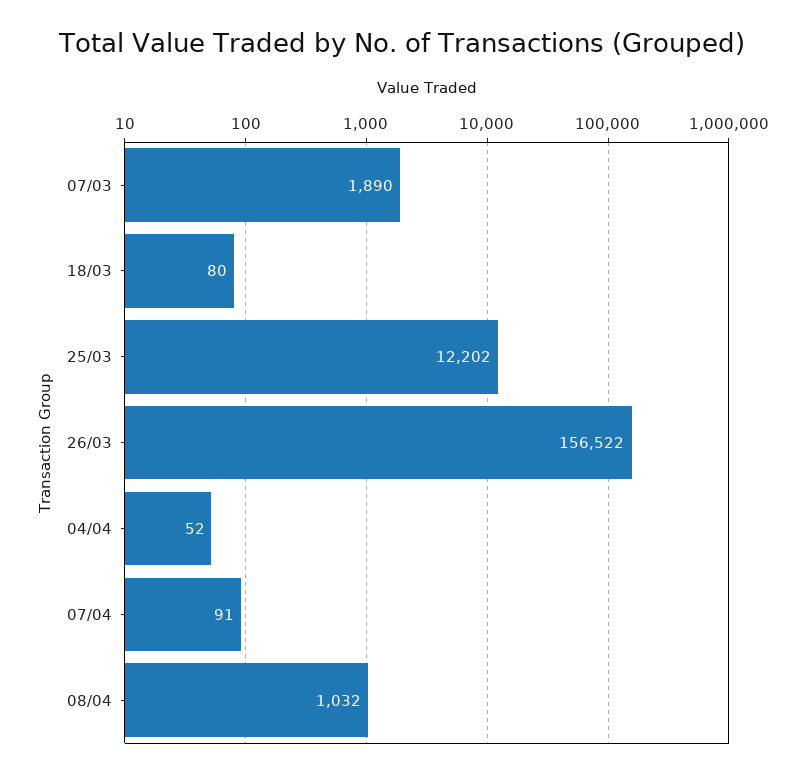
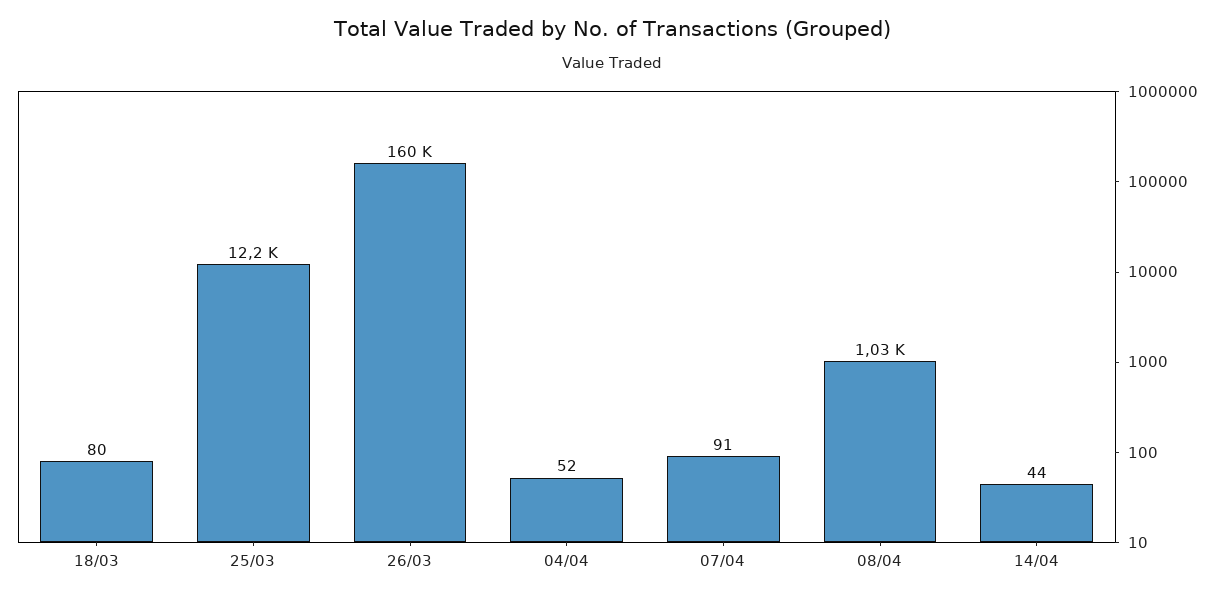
07/03: 1890 -> none
26/03: 156522 -> 160000
14/04: none -> 44

